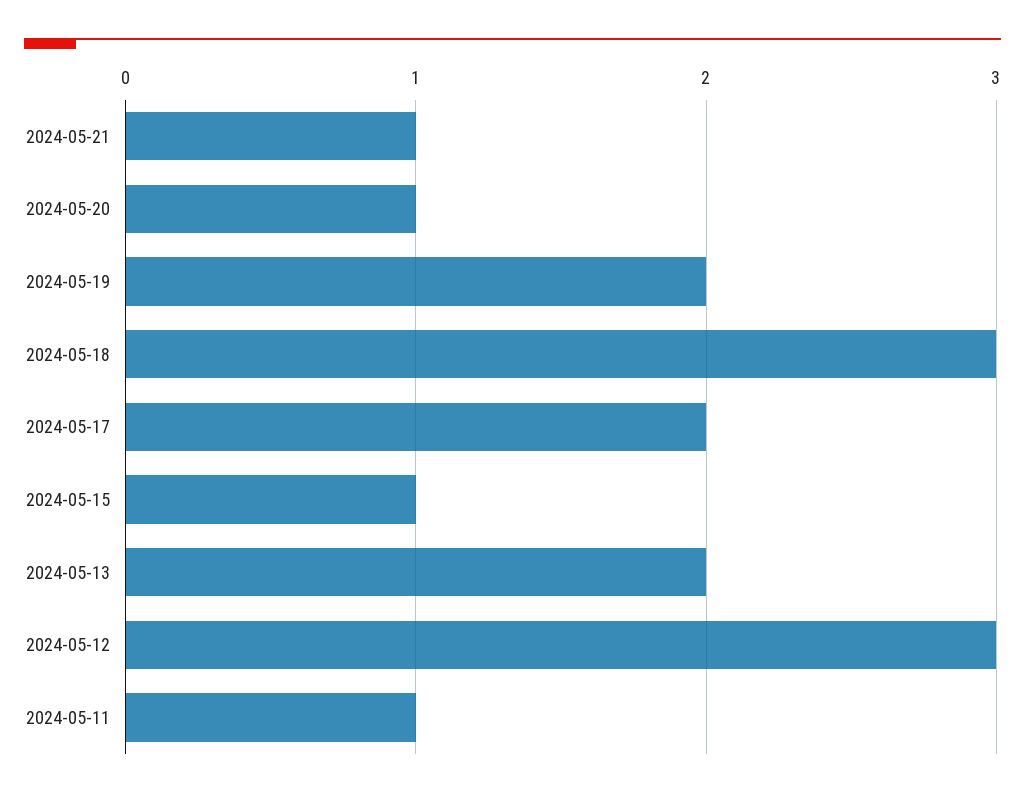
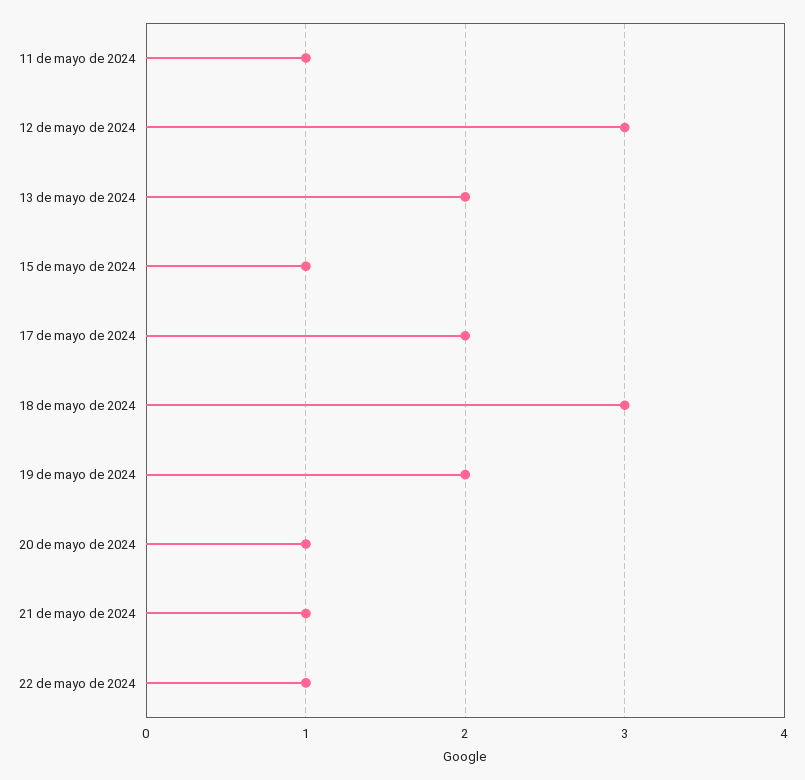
22 de mayo de 2024: none -> 1

